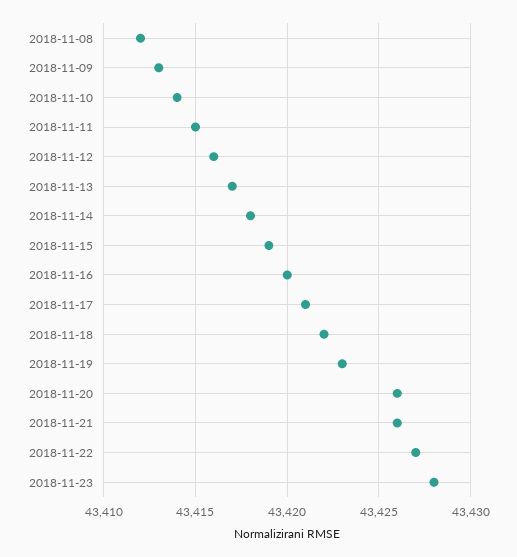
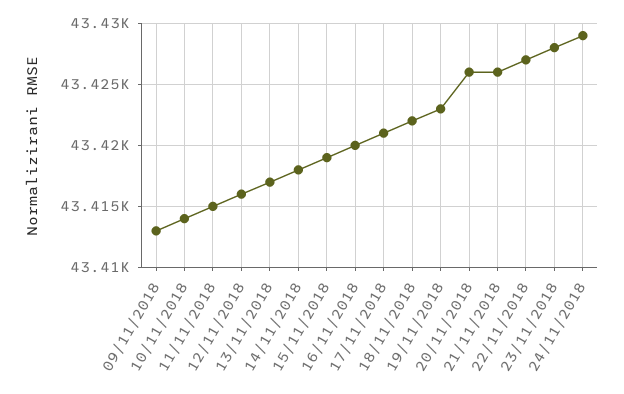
2018-11-08: 43412 -> none
24/11/2018: none -> 43429

